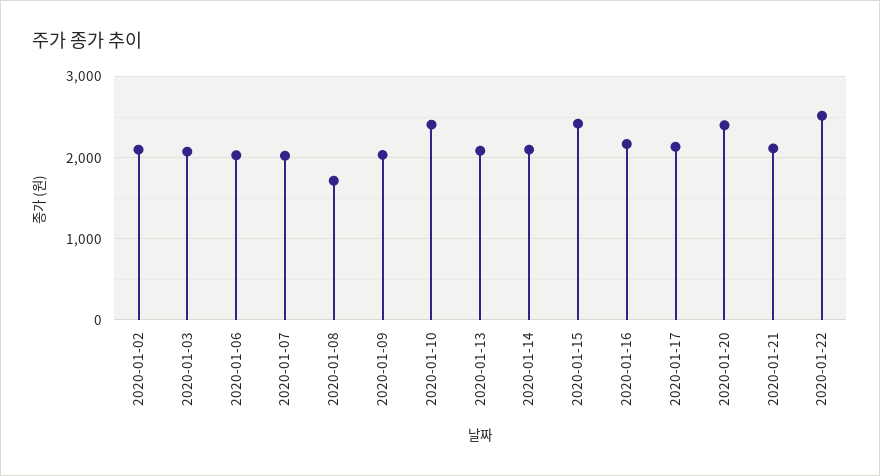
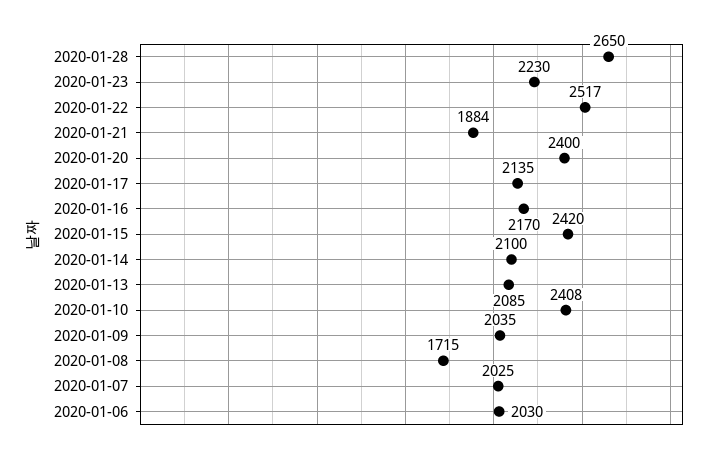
2020-01-02: 2100 -> none
2020-01-03: 2100 -> none
2020-01-21: 2100 -> 1884
2020-01-28: none -> 2650
2020-01-23: none -> 2230

